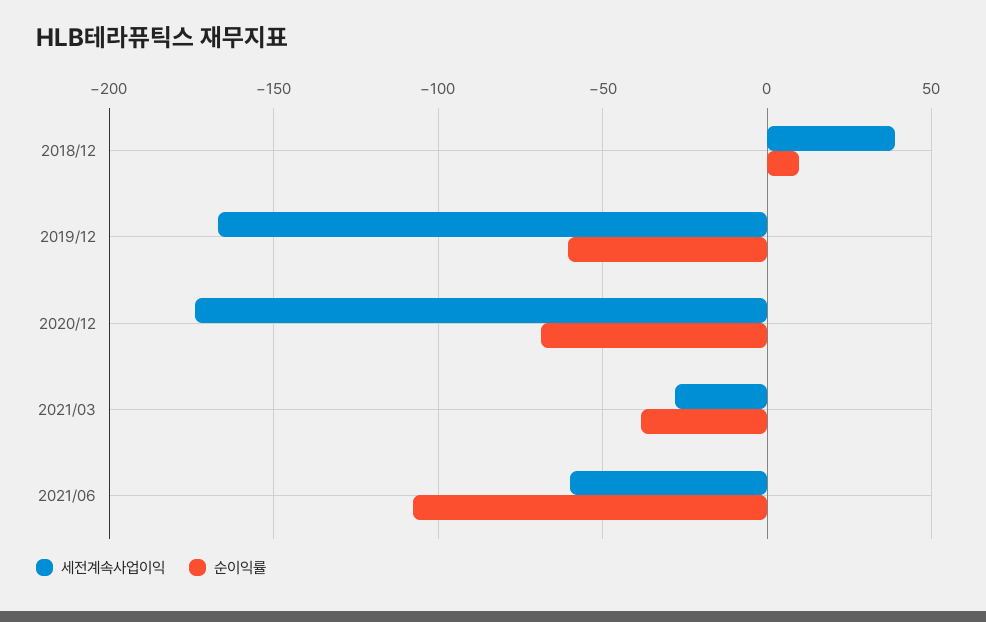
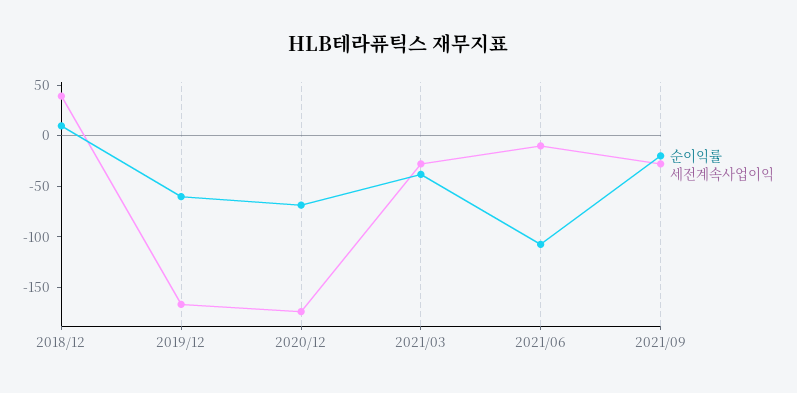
세전계속사업이익, 2021/06: -60 -> -10
순이익률, 2021/09: none -> -20
세전계속사업이익, 2021/09: none -> -30

